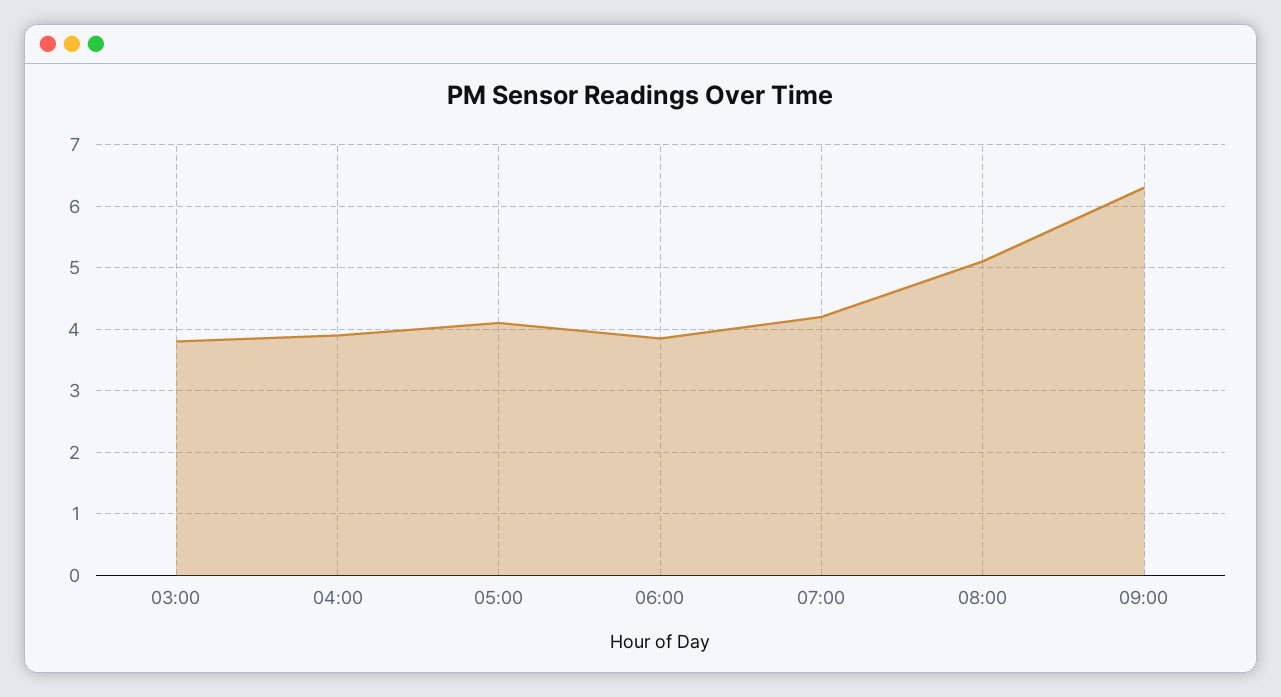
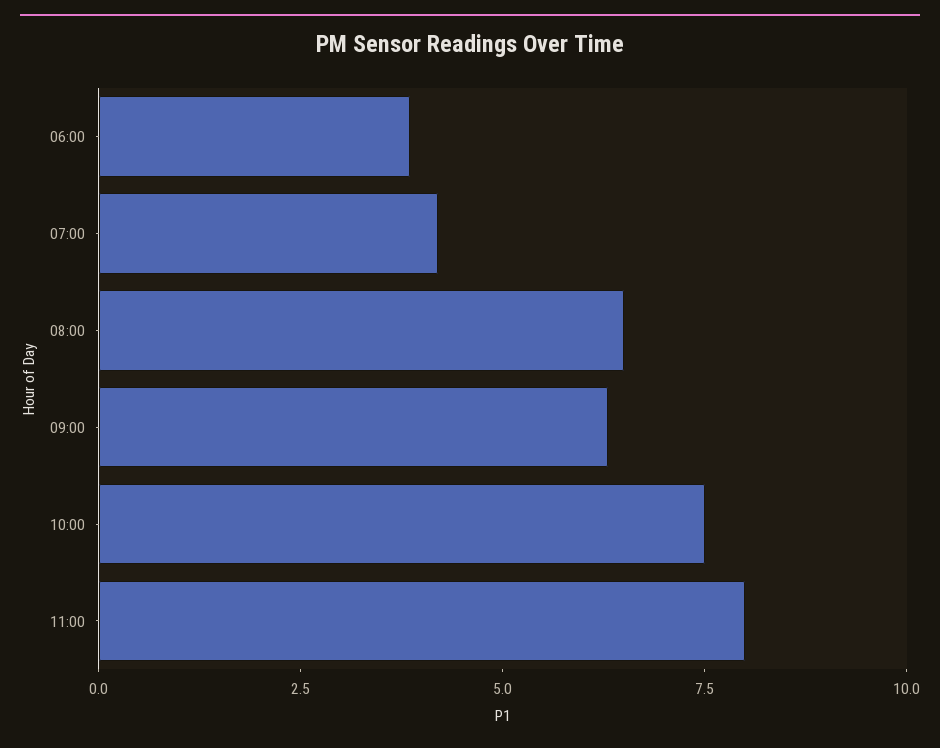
03:00: 3.8 -> none
04:00: 3.9 -> none
05:00: 4.1 -> none
08:00: 5.1 -> 6.5
10:00: none -> 7.5
11:00: none -> 8

